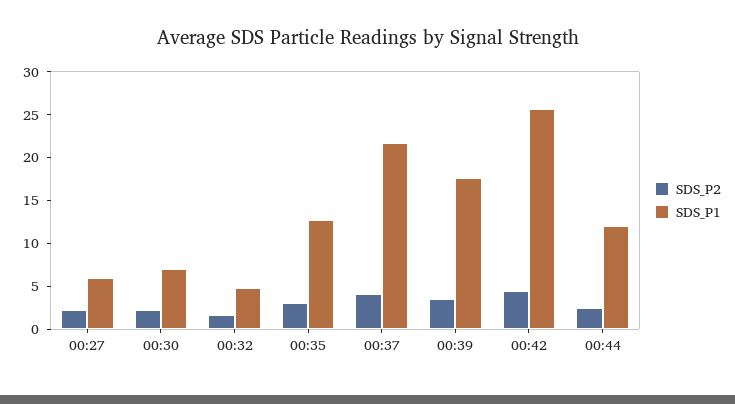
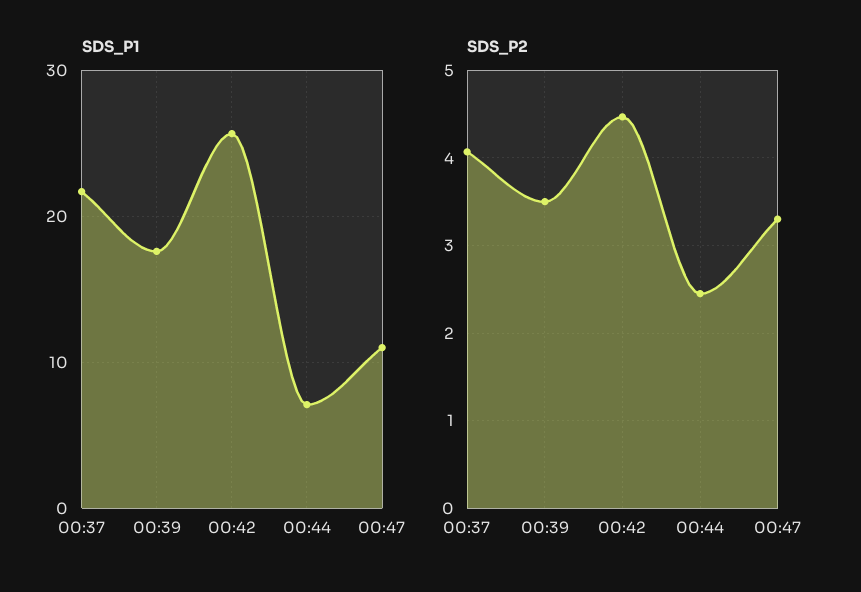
SDS_P2, 00:27: 2 -> none
SDS_P1, 00:27: 6 -> none
SDS_P2, 00:30: 2 -> none
SDS_P1, 00:30: 7 -> none
SDS_P2, 00:32: 2 -> none
SDS_P1, 00:32: 5 -> none
SDS_P2, 00:35: 3 -> none
SDS_P1, 00:35: 13 -> none
SDS_P1, 00:44: 12 -> 7
SDS_P1, 00:47: none -> 11
SDS_P2, 00:47: none -> 3.3

